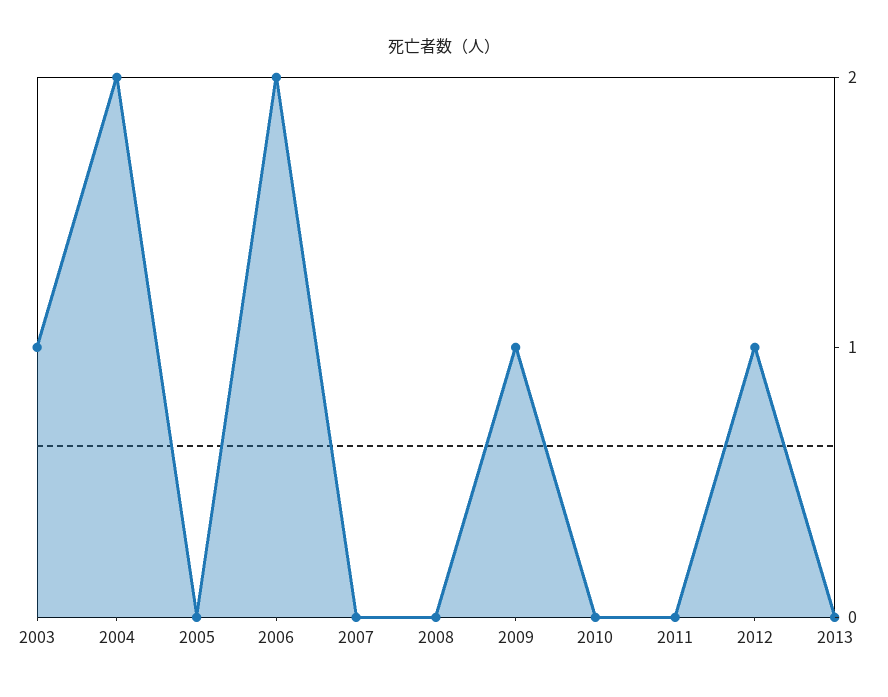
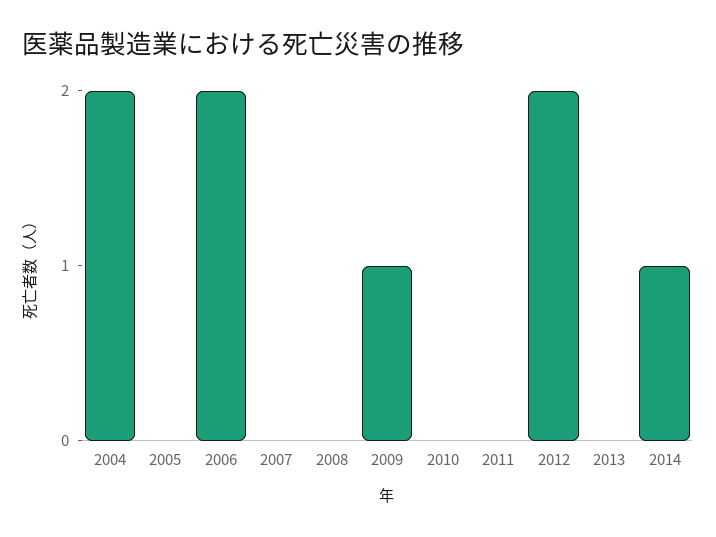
2003: 1 -> none
2012: 1 -> 2
2014: none -> 1

